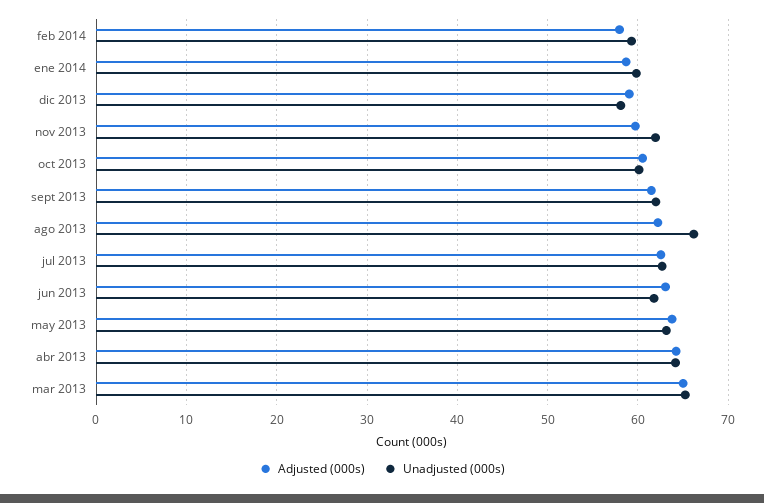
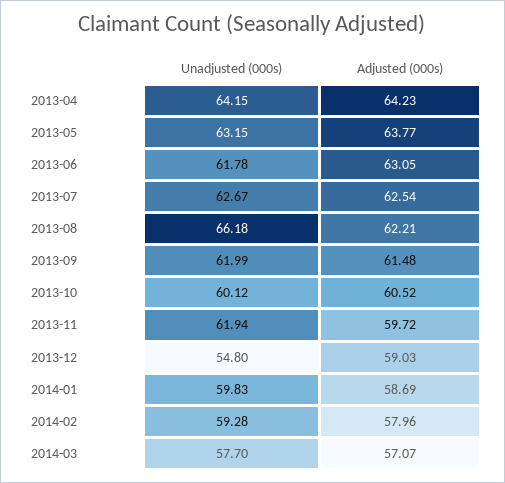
Unadjusted (000s), dic 2013: 58 -> 54.8
Adjusted (000s), mar 2013: 65 -> none
Unadjusted (000s), mar 2013: 65 -> none
Unadjusted (000s), 2014-03: none -> 57.7
Adjusted (000s), 2014-03: none -> 57.07

